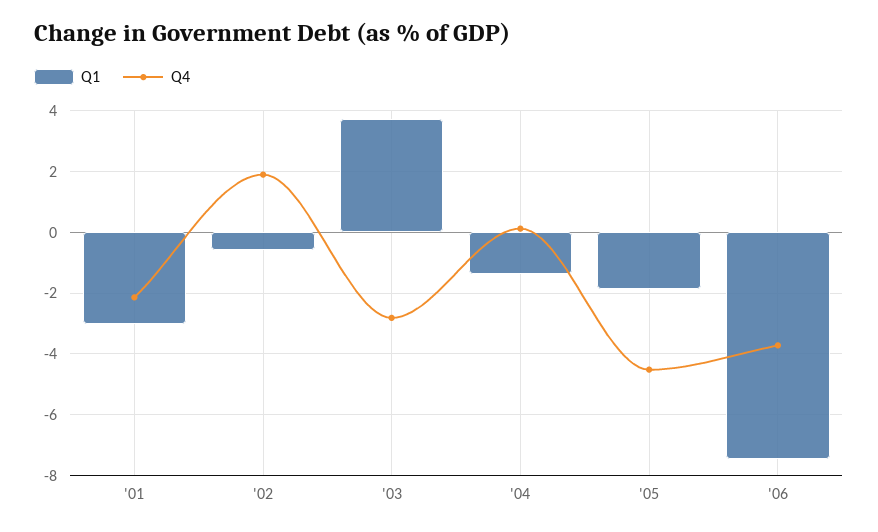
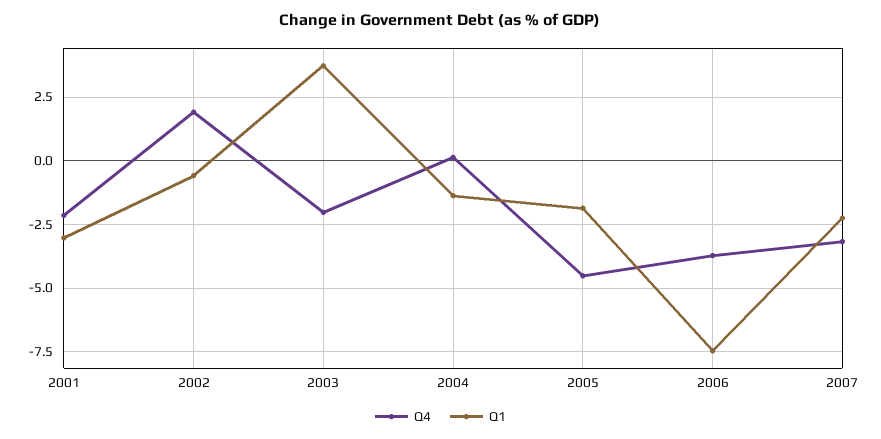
Q4, '03: -2.8 -> -2
Q4, 2007: none -> -3.25
Q1, 2007: none -> -2.25

